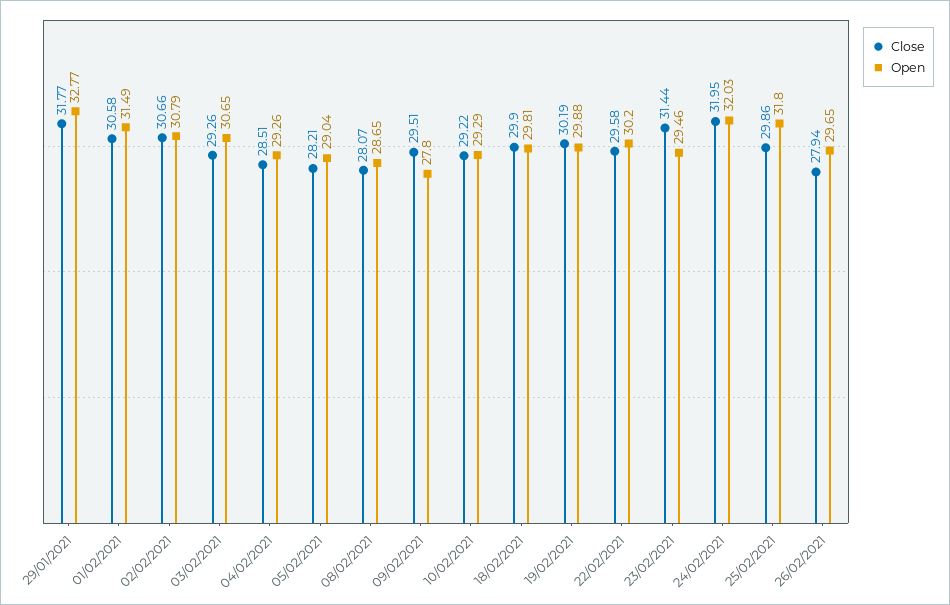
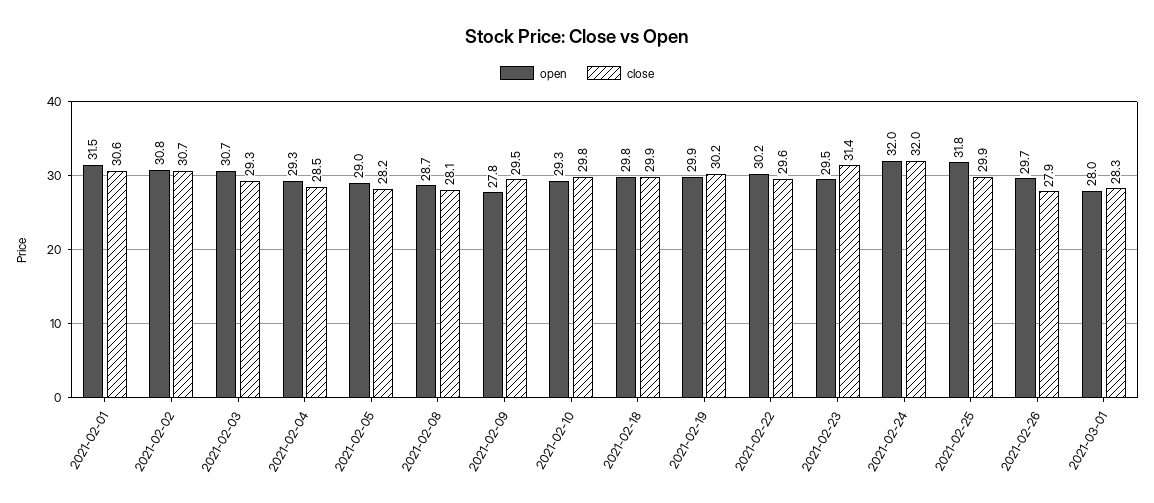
Close, 29/01/2021: 31.77 -> none
Open, 29/01/2021: 32.77 -> none
Close, 10/02/2021: 29.22 -> 29.8
Open, 2021-03-01: none -> 28
Close, 2021-03-01: none -> 28.3

